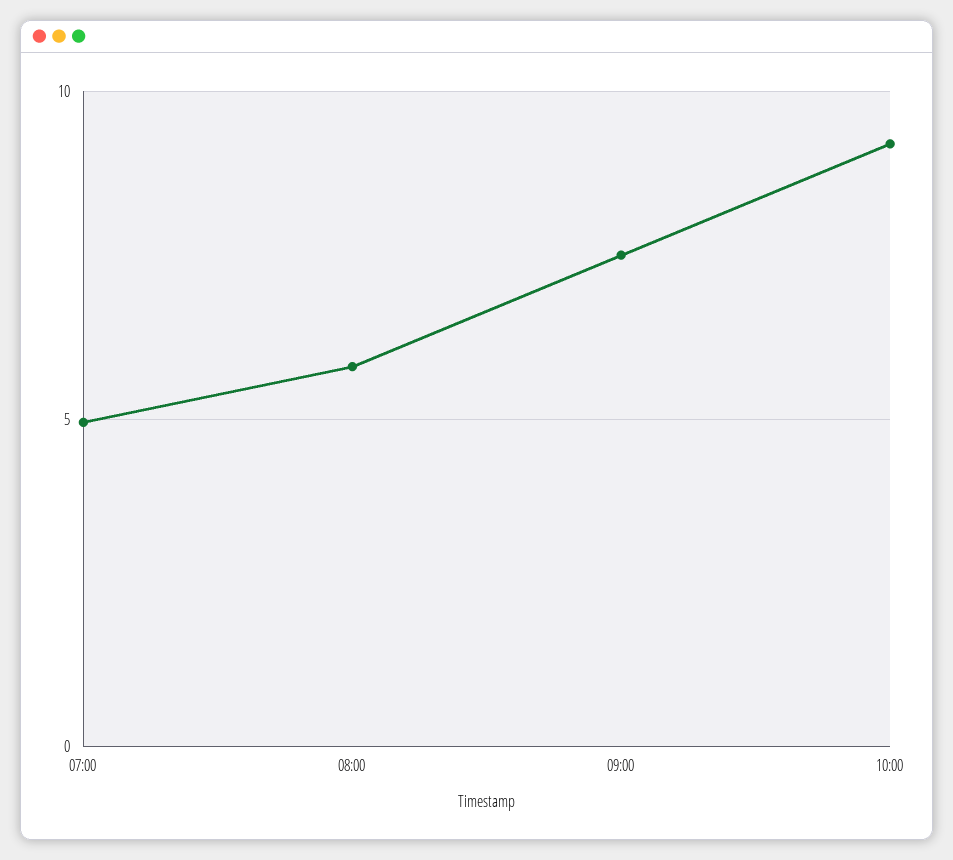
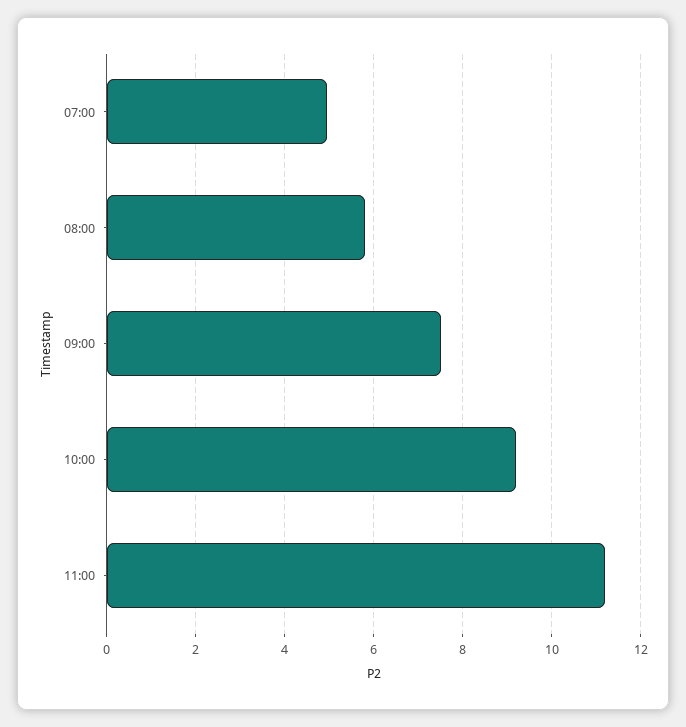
11:00: none -> 11.2

